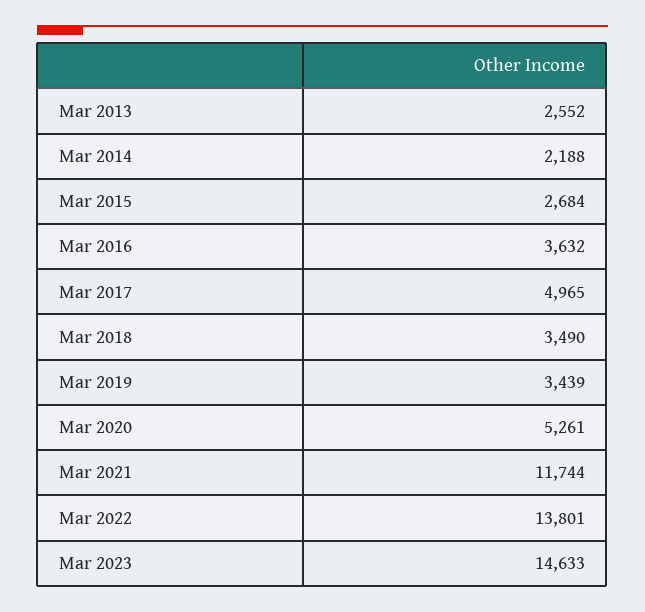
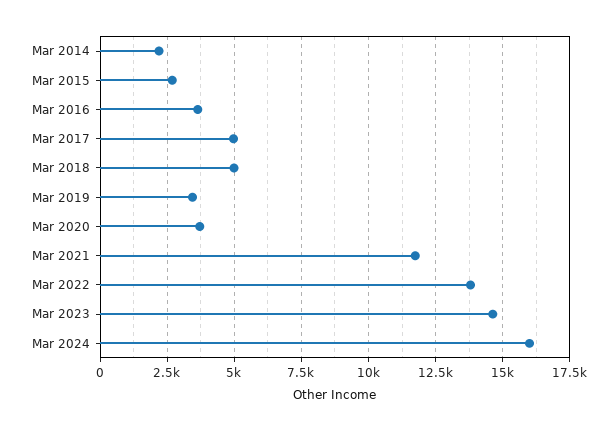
Mar 2013: 2552 -> none
Mar 2018: 3490 -> 5000
Mar 2020: 5261 -> 3750
Mar 2024: none -> 16000

